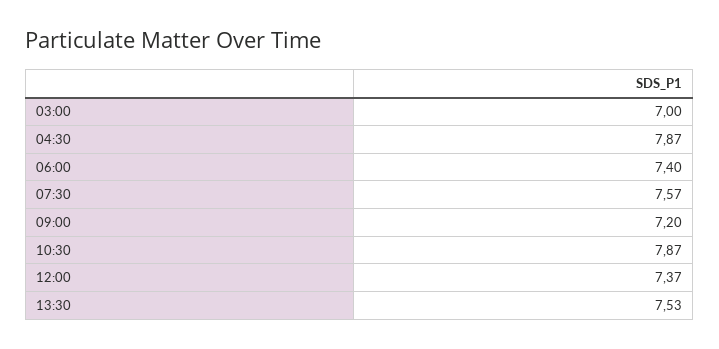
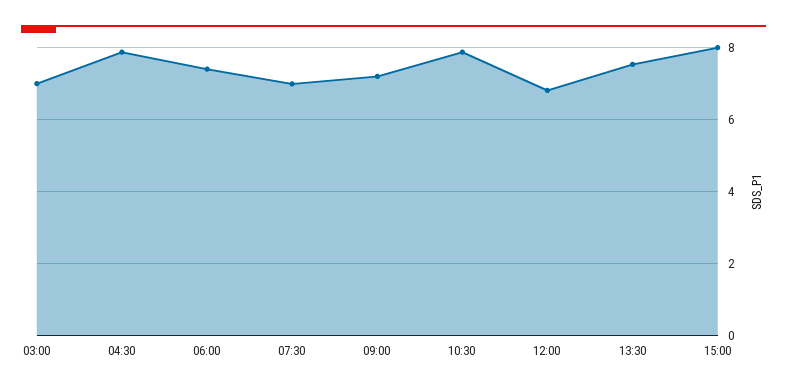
07:30: 7.57 -> 7
12:00: 7.37 -> 6.8
15:00: none -> 8

